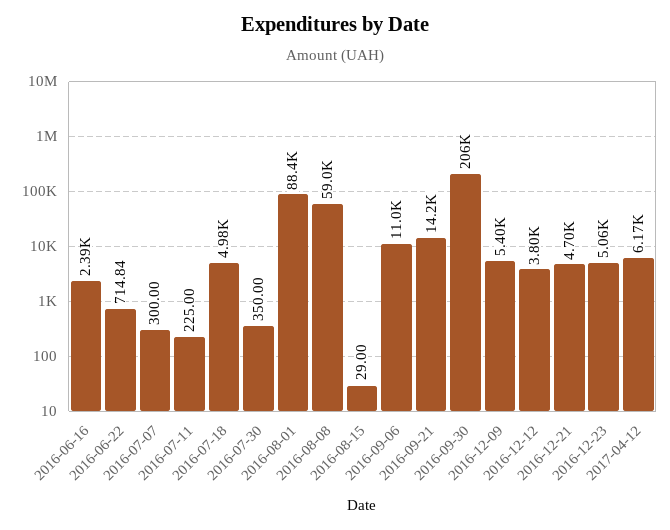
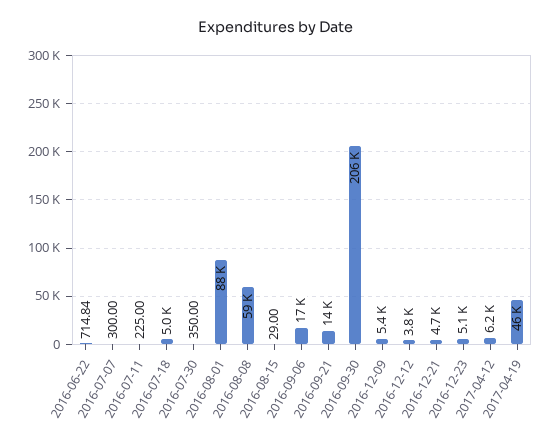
2016-06-16: 2390 -> none
2016-09-06: 11000 -> 17000
2017-04-19: none -> 46000

